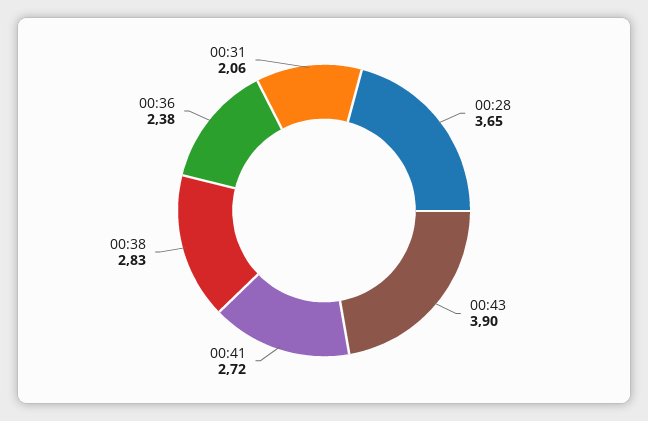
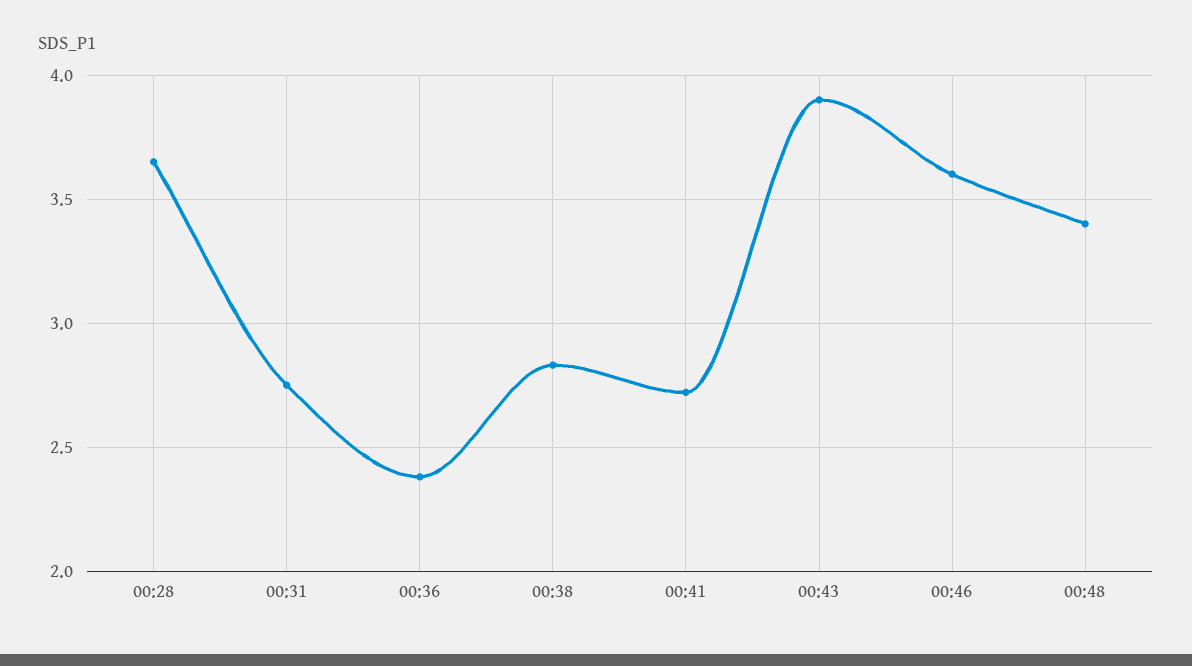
00:31: 2.06 -> 2.75
00:46: none -> 3.6
00:48: none -> 3.4

